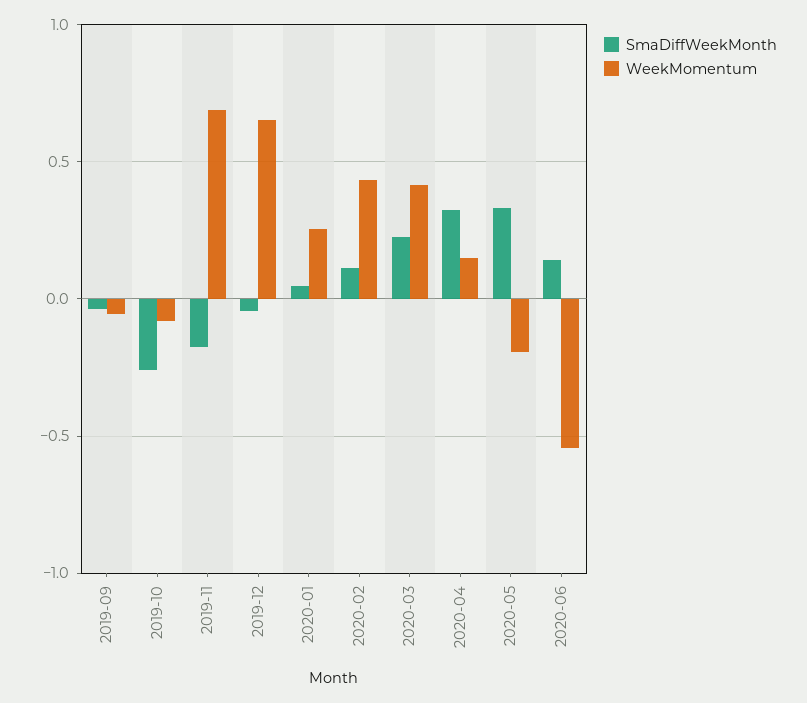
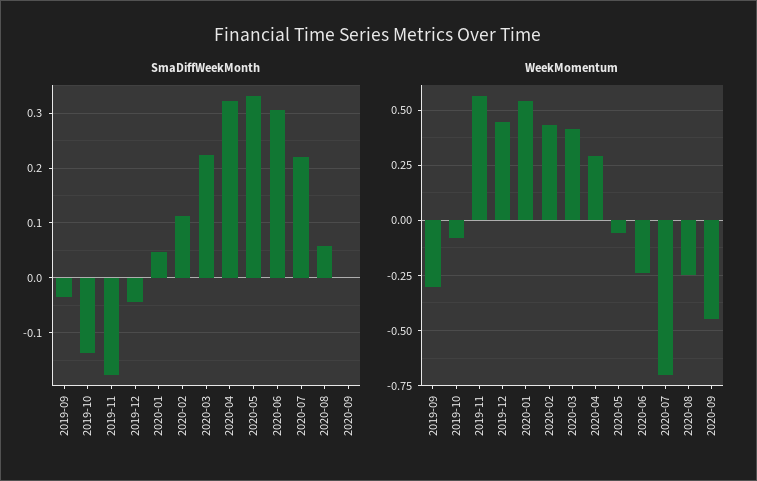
WeekMomentum, 2019-09: -0.05 -> -0.3
SmaDiffWeekMonth, 2019-10: -0.25 -> -0.14
WeekMomentum, 2019-11: 0.7 -> 0.55
WeekMomentum, 2019-12: 0.65 -> 0.45
WeekMomentum, 2020-01: 0.25 -> 0.55
WeekMomentum, 2020-04: 0.15 -> 0.3
WeekMomentum, 2020-05: -0.2 -> -0.05
SmaDiffWeekMonth, 2020-06: 0.15 -> 0.3
WeekMomentum, 2020-06: -0.55 -> -0.25
SmaDiffWeekMonth, 2020-07: none -> 0.22
SmaDiffWeekMonth, 2020-08: none -> 0.06
SmaDiffWeekMonth, 2020-09: none -> 0
WeekMomentum, 2020-07: none -> -0.7
WeekMomentum, 2020-08: none -> -0.25
WeekMomentum, 2020-09: none -> -0.45

